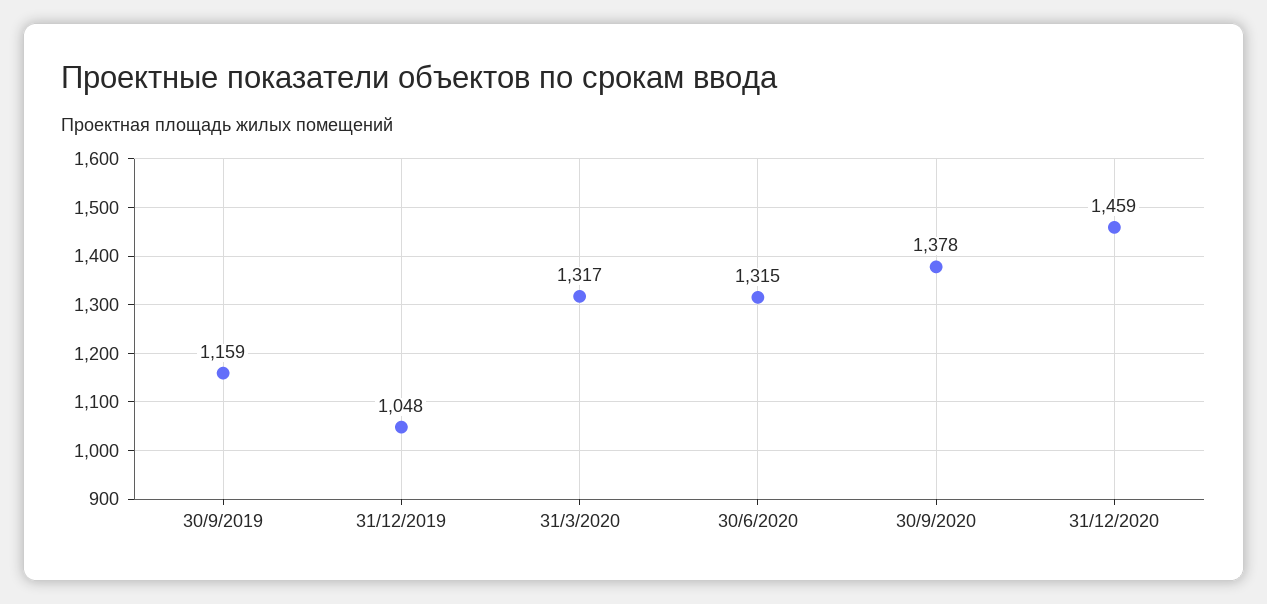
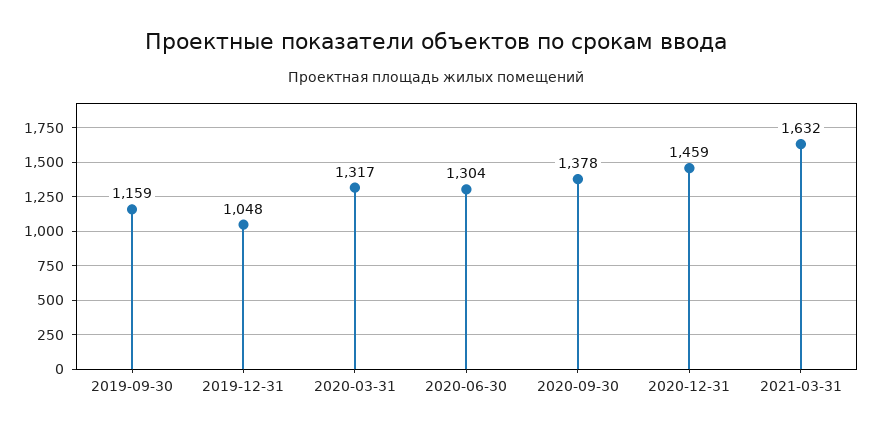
30/6/2020: 1315 -> 1304
2021-03-31: none -> 1632

